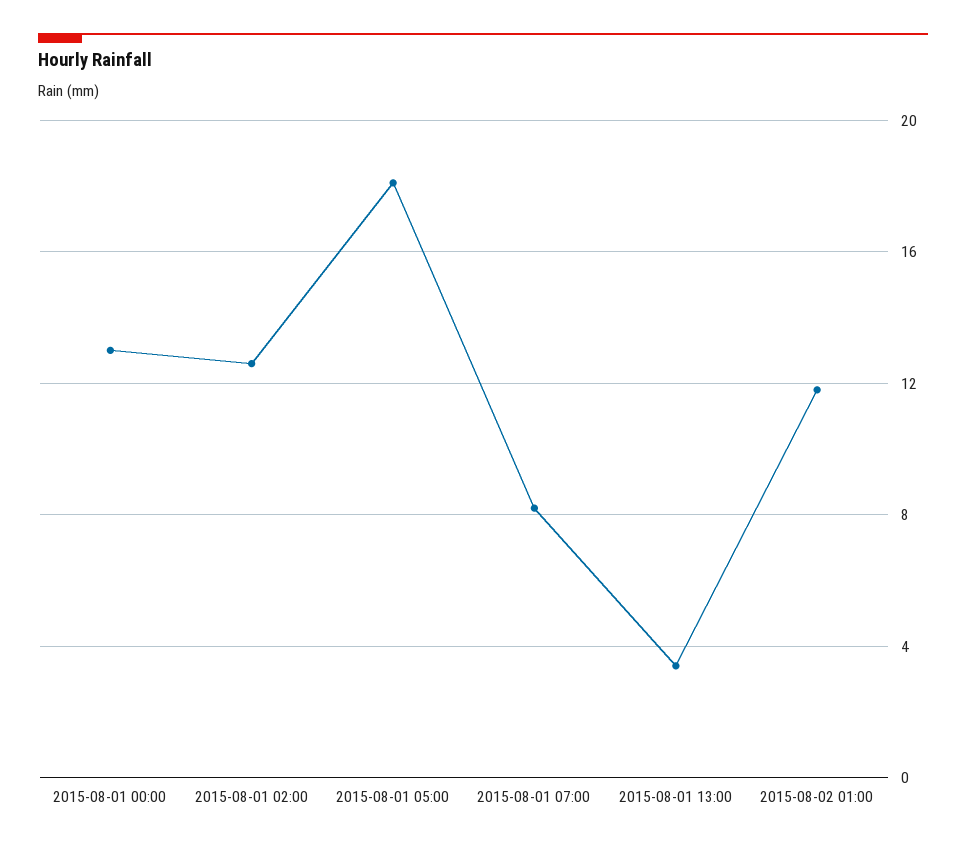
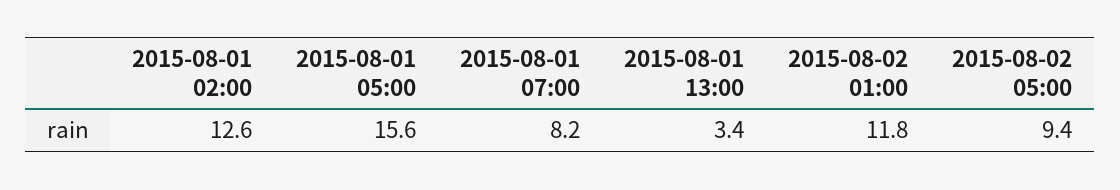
2015-08-01 00:00: 13 -> none
2015-08-01 05:00: 18 -> 15.6
2015-08-02 05:00: none -> 9.4

